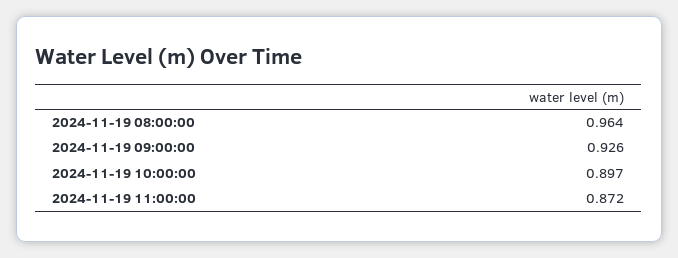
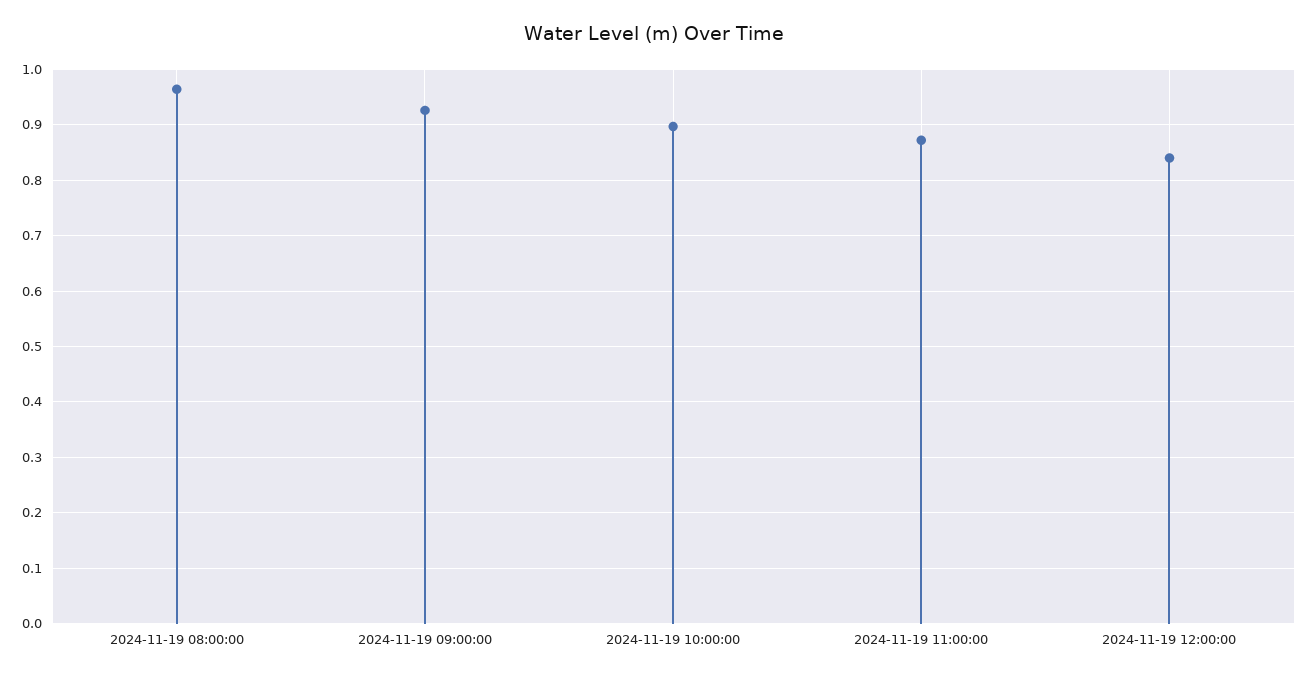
2024-11-19 12:00:00: none -> 0.84

